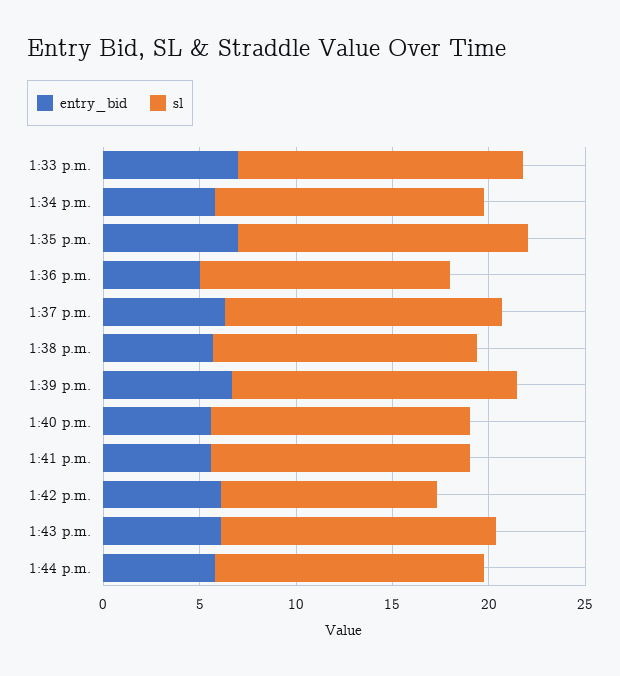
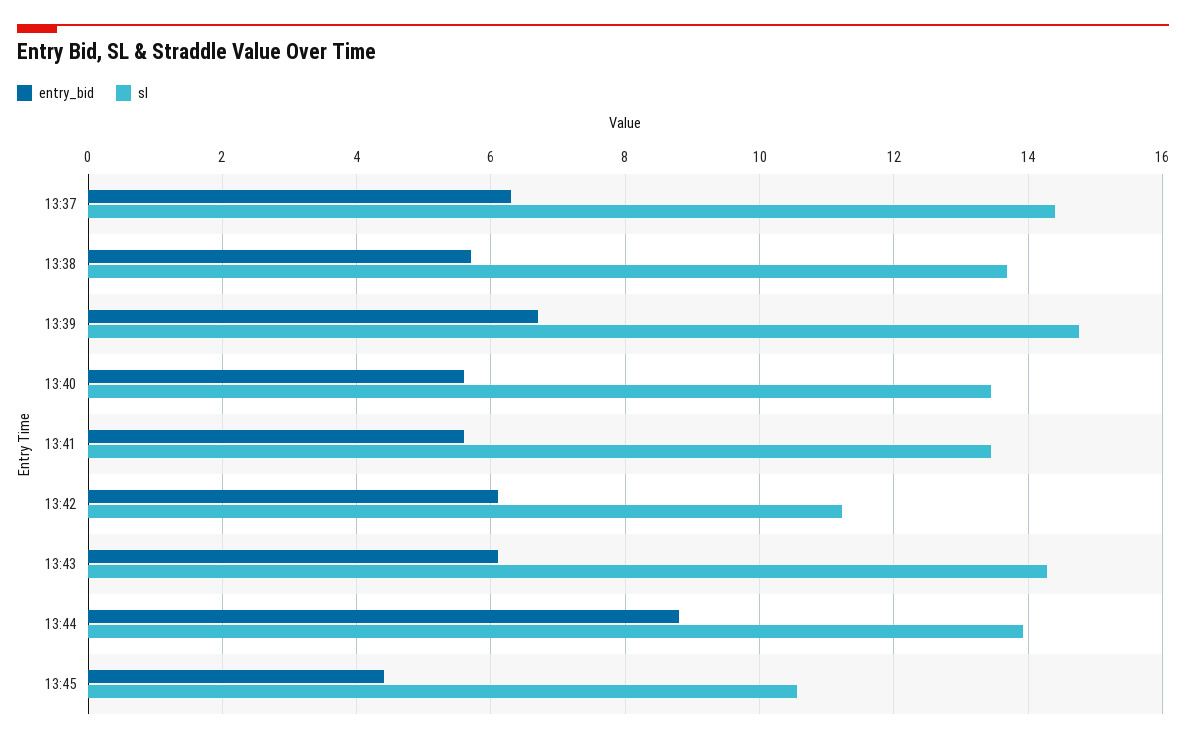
entry_bid, 1:33 p.m.: 7 -> none
sl, 1:33 p.m.: 15 -> none
entry_bid, 1:34 p.m.: 6 -> none
sl, 1:34 p.m.: 14 -> none
entry_bid, 1:35 p.m.: 7 -> none
sl, 1:35 p.m.: 15 -> none
entry_bid, 1:36 p.m.: 5 -> none
sl, 1:36 p.m.: 13 -> none
entry_bid, 1:44 p.m.: 6 -> 8.8
entry_bid, 13:45: none -> 4.4
sl, 13:45: none -> 10.6

